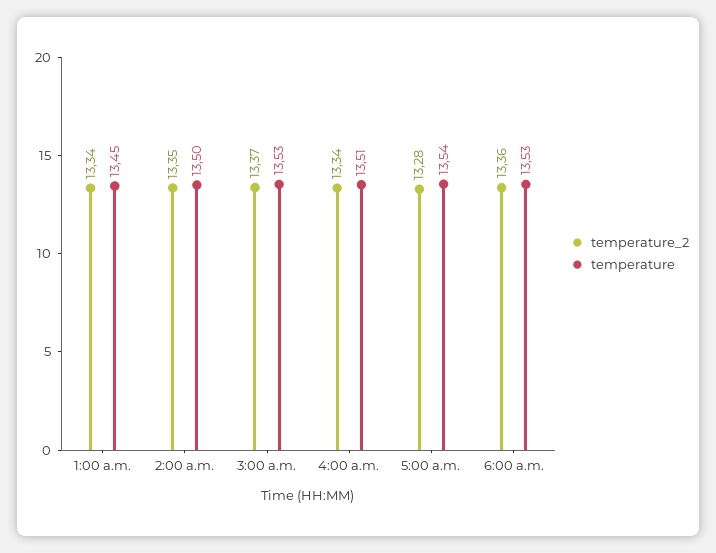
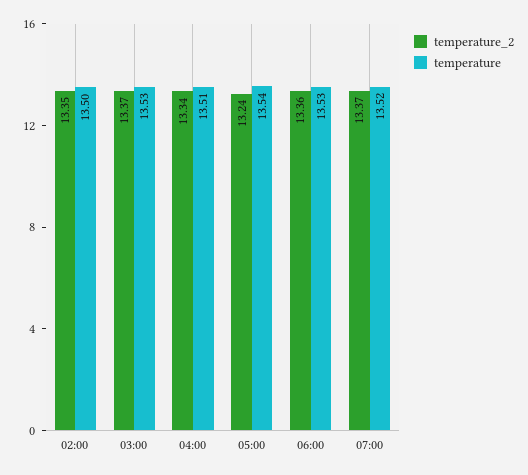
temperature_2, 1:00 a.m.: 13.34 -> none
temperature, 1:00 a.m.: 13.45 -> none
temperature_2, 5:00 a.m.: 13.28 -> 13.24
temperature_2, 07:00: none -> 13.37
temperature, 07:00: none -> 13.52

